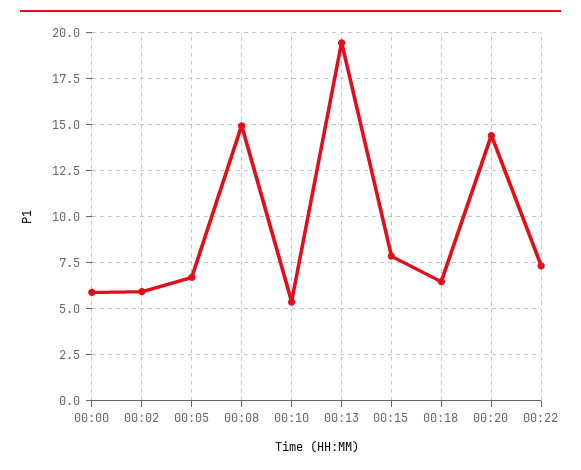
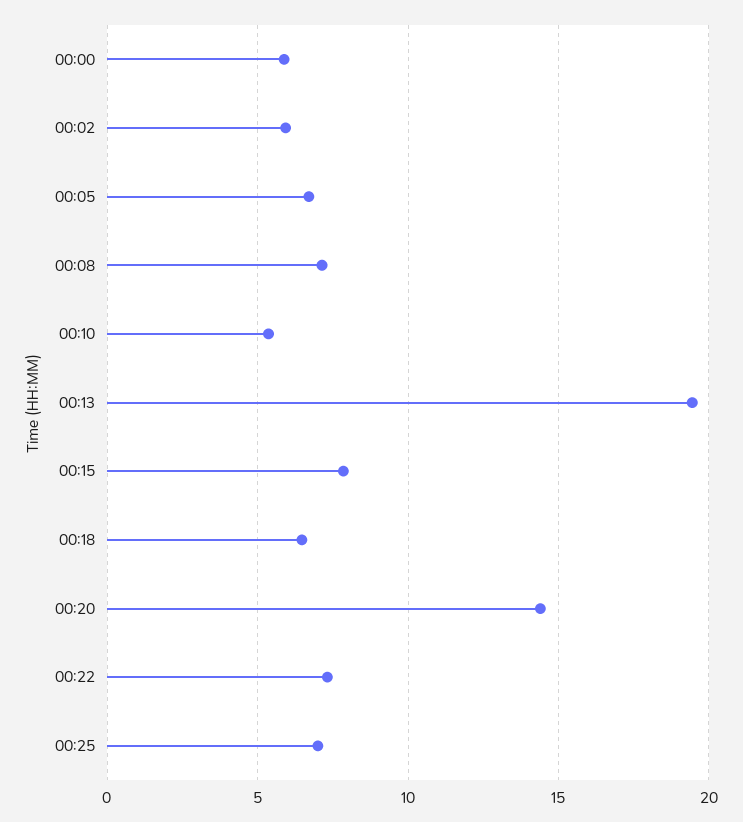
00:08: 15 -> 7
00:25: none -> 7

